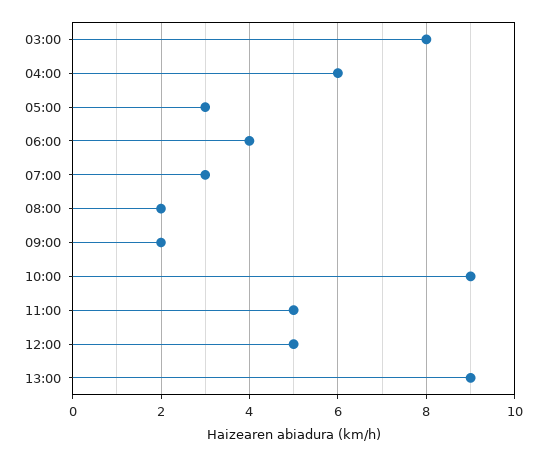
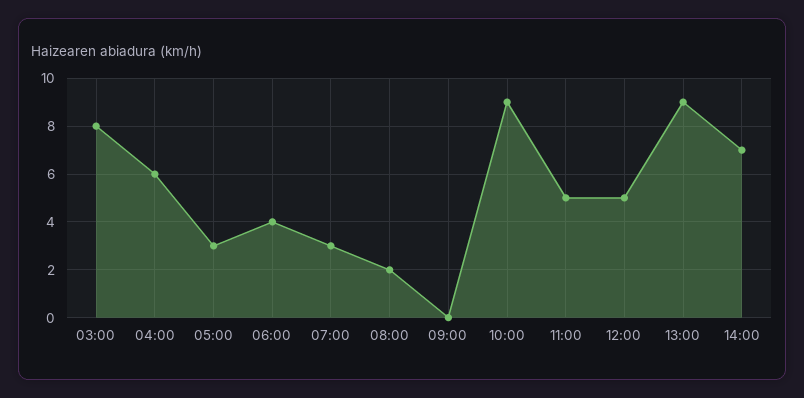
09:00: 2 -> 0
14:00: none -> 7

